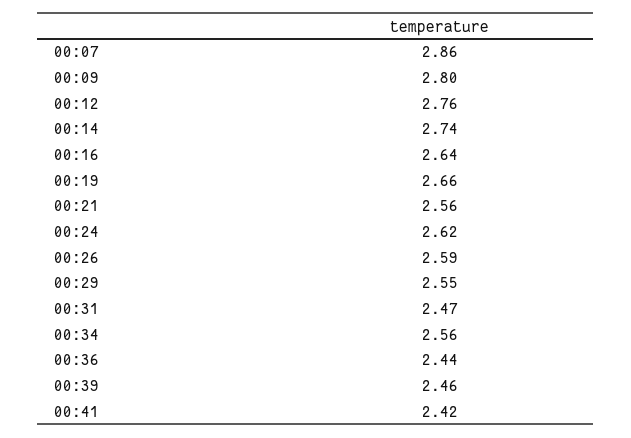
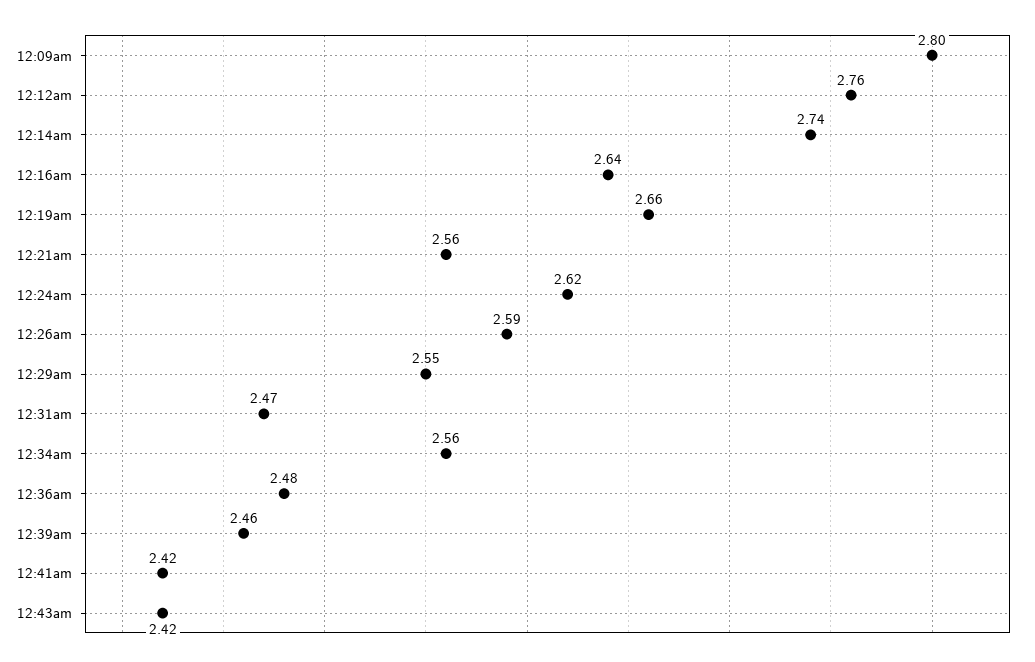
00:07: 2.86 -> none
00:36: 2.44 -> 2.48
12:43am: none -> 2.42

